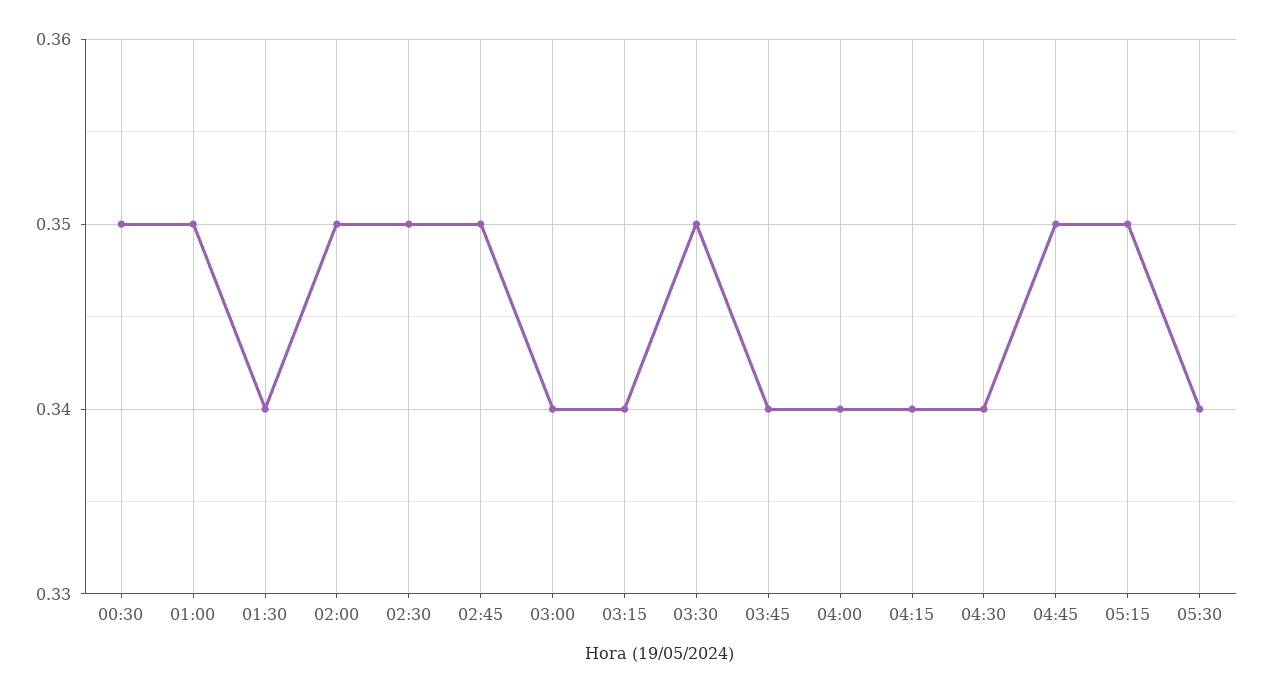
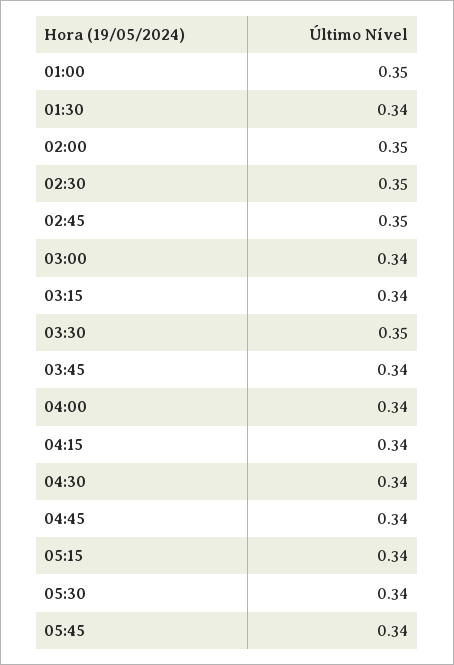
00:30: 0.35 -> none
04:45: 0.35 -> 0.34
05:15: 0.35 -> 0.34
05:45: none -> 0.34

